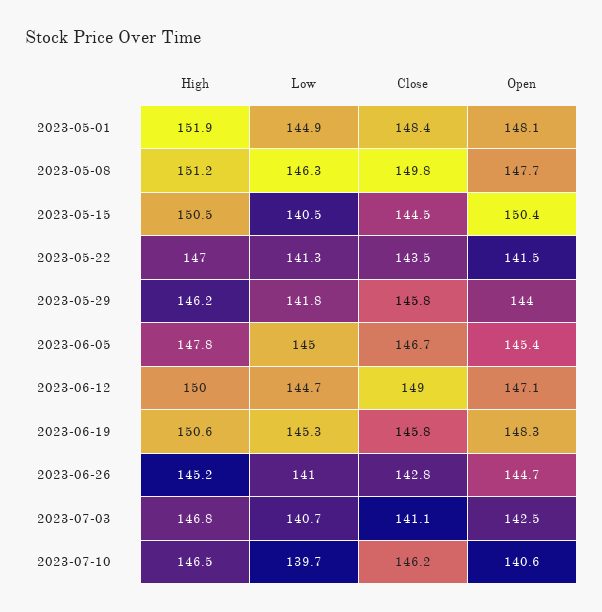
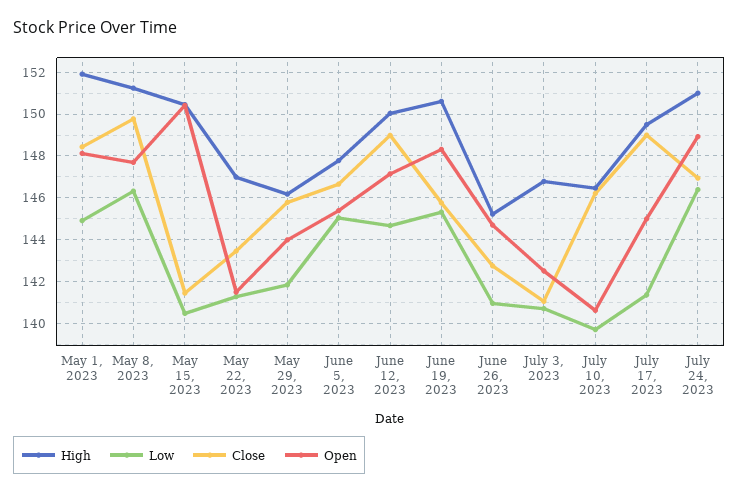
Close, 2023-05-15: 144.5 -> 141.5
High, July 17, 2023: none -> 149.5
Low, July 17, 2023: none -> 141.5
Close, July 17, 2023: none -> 149
Open, July 17, 2023: none -> 145
High, July 24, 2023: none -> 151
Low, July 24, 2023: none -> 146.5
Close, July 24, 2023: none -> 147
Open, July 24, 2023: none -> 149

